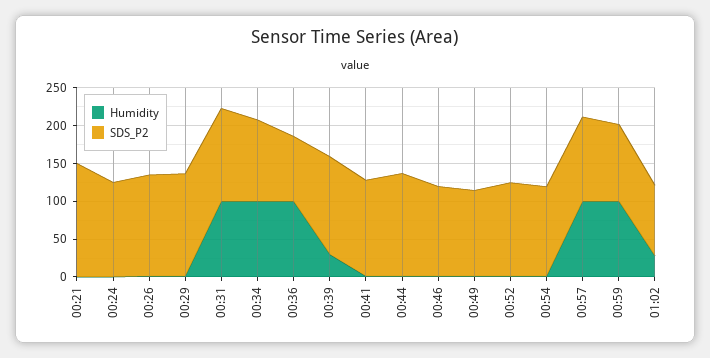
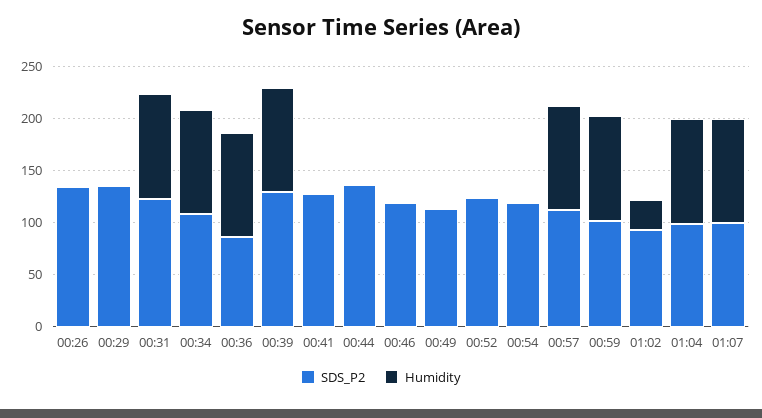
Humidity, 00:21: 0 -> none
SDS_P2, 00:21: 150 -> none
Humidity, 00:24: 0 -> none
SDS_P2, 00:24: 125 -> none
Humidity, 00:39: 25 -> 100
SDS_P2, 01:04: none -> 100
Humidity, 01:04: none -> 100
SDS_P2, 01:07: none -> 100
Humidity, 01:07: none -> 100

